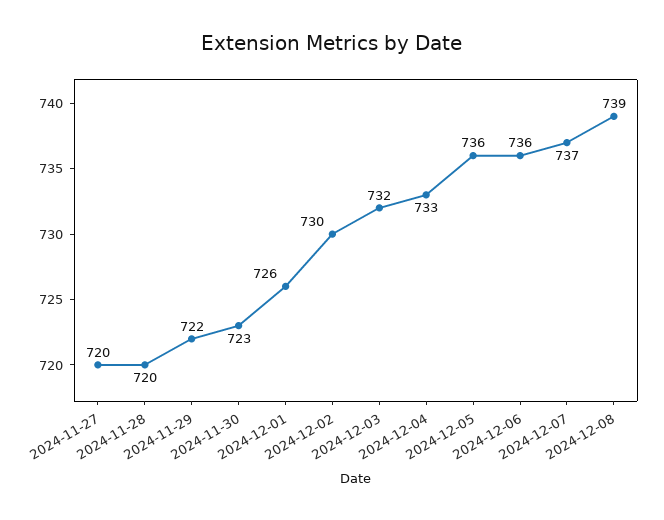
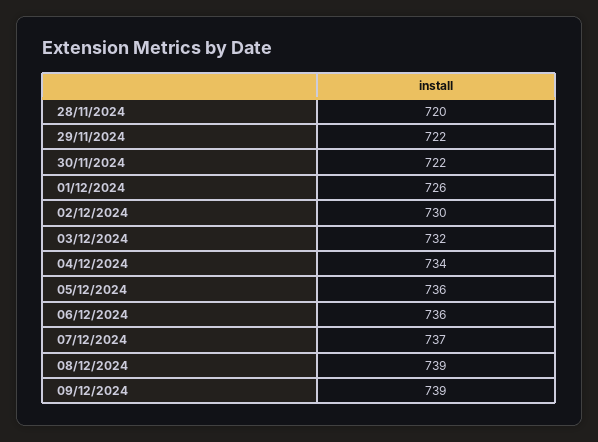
2024-11-27: 720 -> none
2024-11-30: 723 -> 722
2024-12-04: 733 -> 734
09/12/2024: none -> 739

